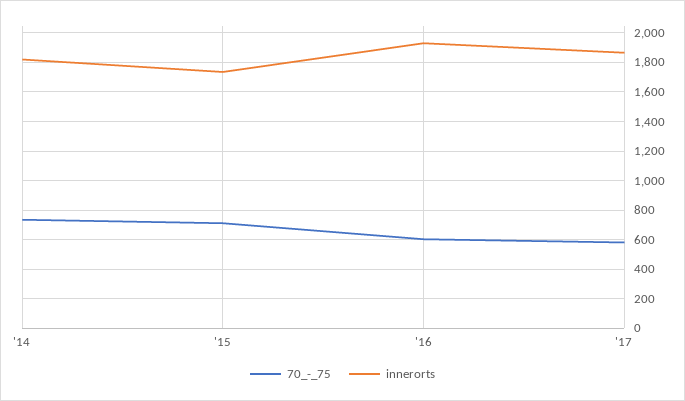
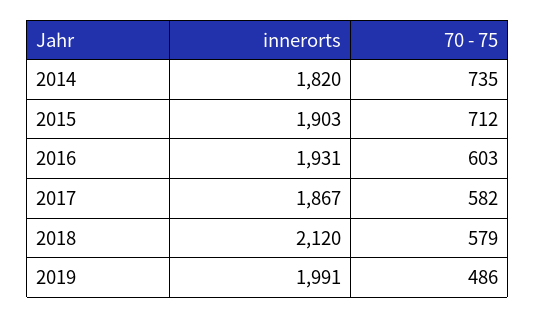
innerorts, '15: 1750 -> 1903
innerorts, 2018: none -> 2120
70_-_75, 2018: none -> 579
innerorts, 2019: none -> 1991
70_-_75, 2019: none -> 486

